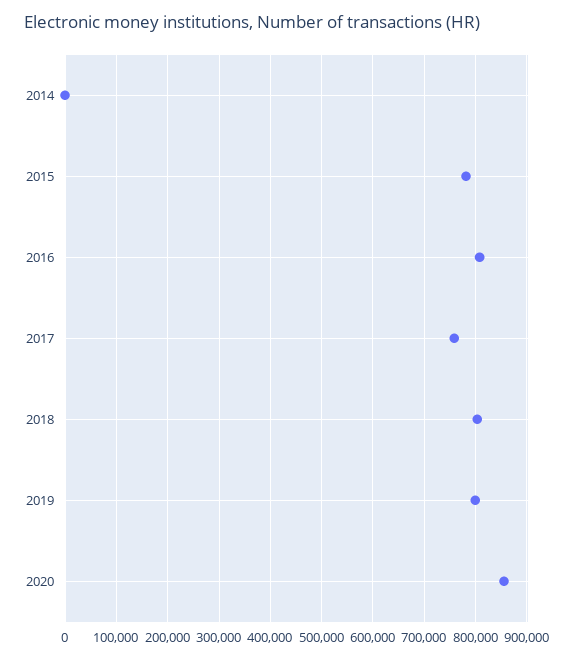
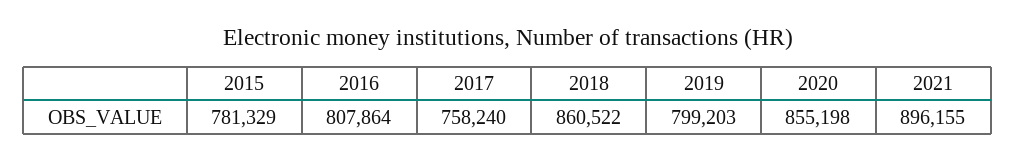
2014: 0 -> none
2018: 800000 -> 860522
2021: none -> 896155

